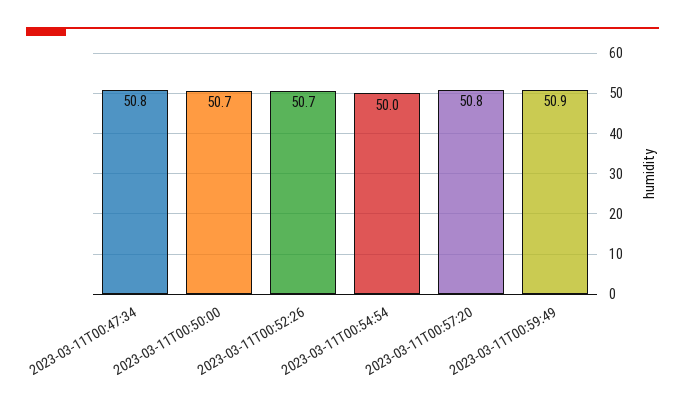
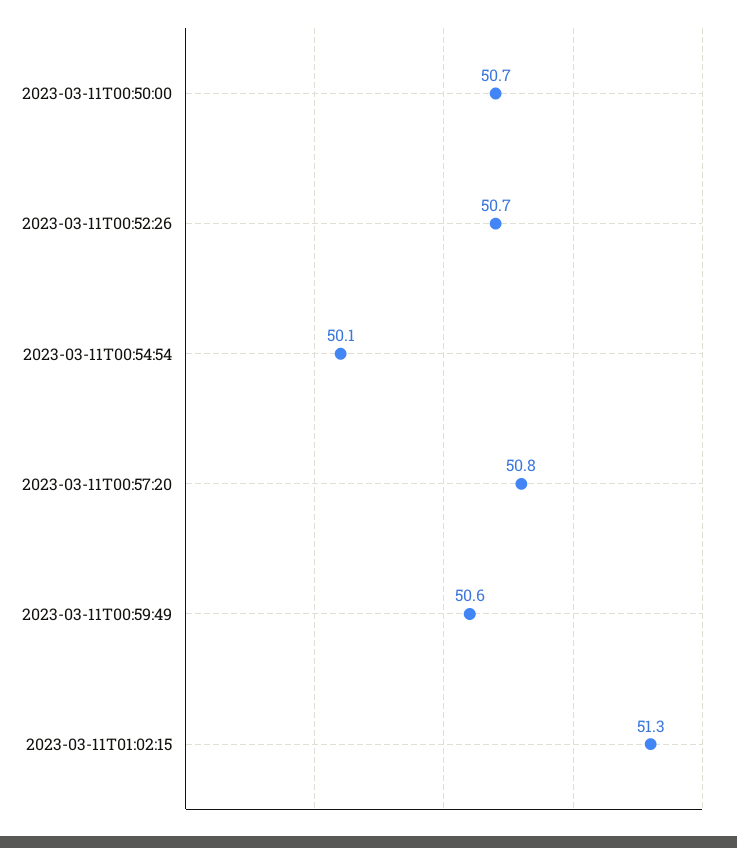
2023-03-11T00:47:34: 50.8 -> none
2023-03-11T00:54:54: 50 -> 50.1
2023-03-11T00:59:49: 50.9 -> 50.6
2023-03-11T01:02:15: none -> 51.3

